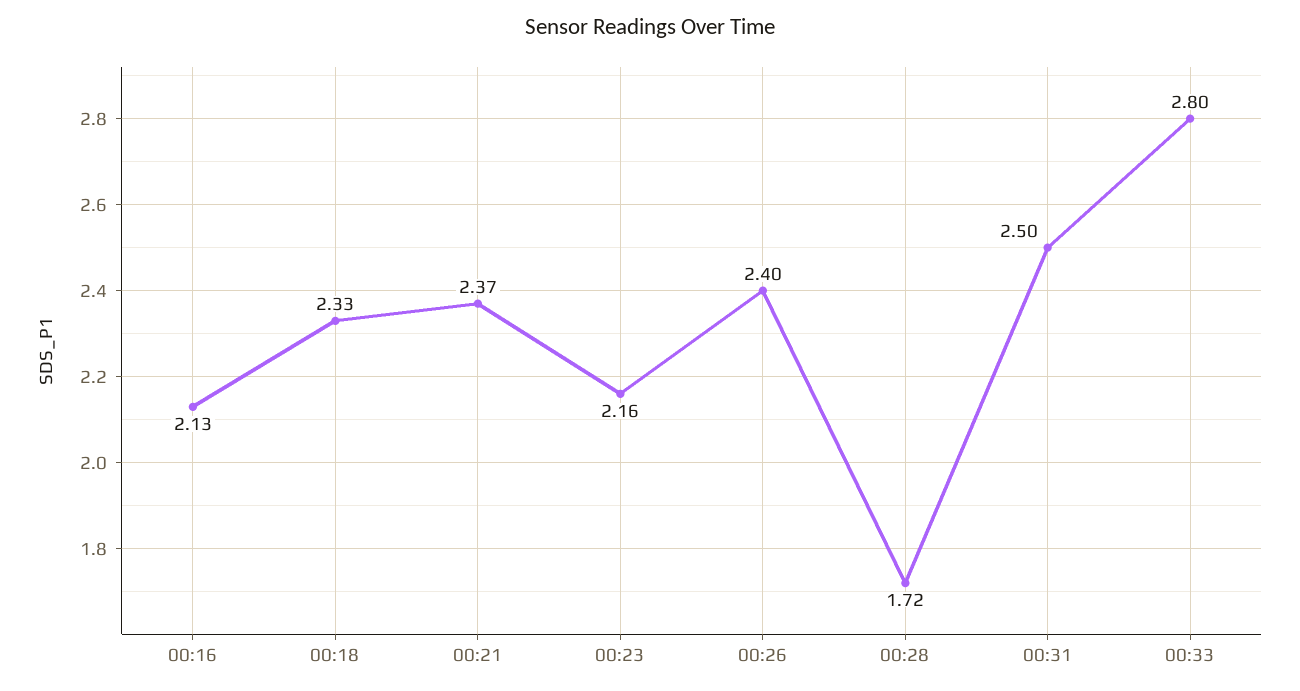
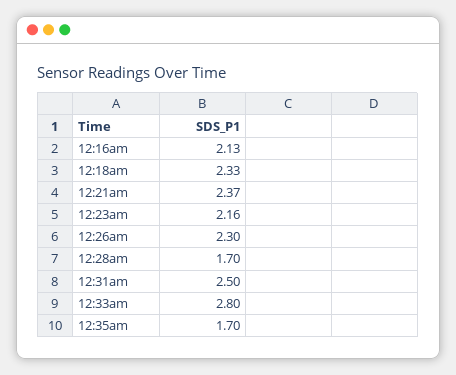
00:26: 2.4 -> 2.3
00:28: 1.72 -> 1.7
12:35am: none -> 1.7

